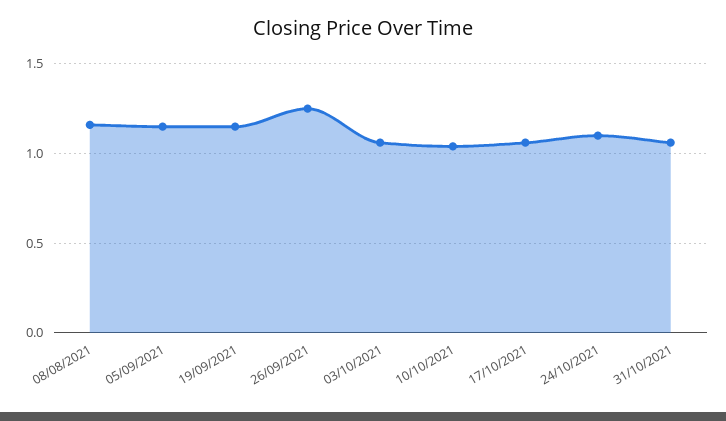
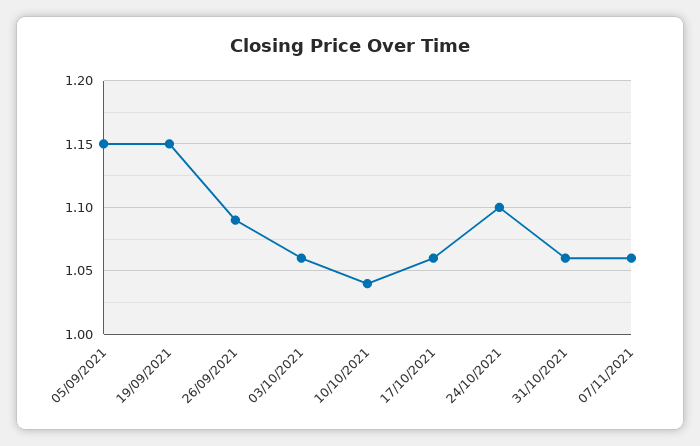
08/08/2021: 1.15 -> none
26/09/2021: 1.25 -> 1.09
07/11/2021: none -> 1.06

